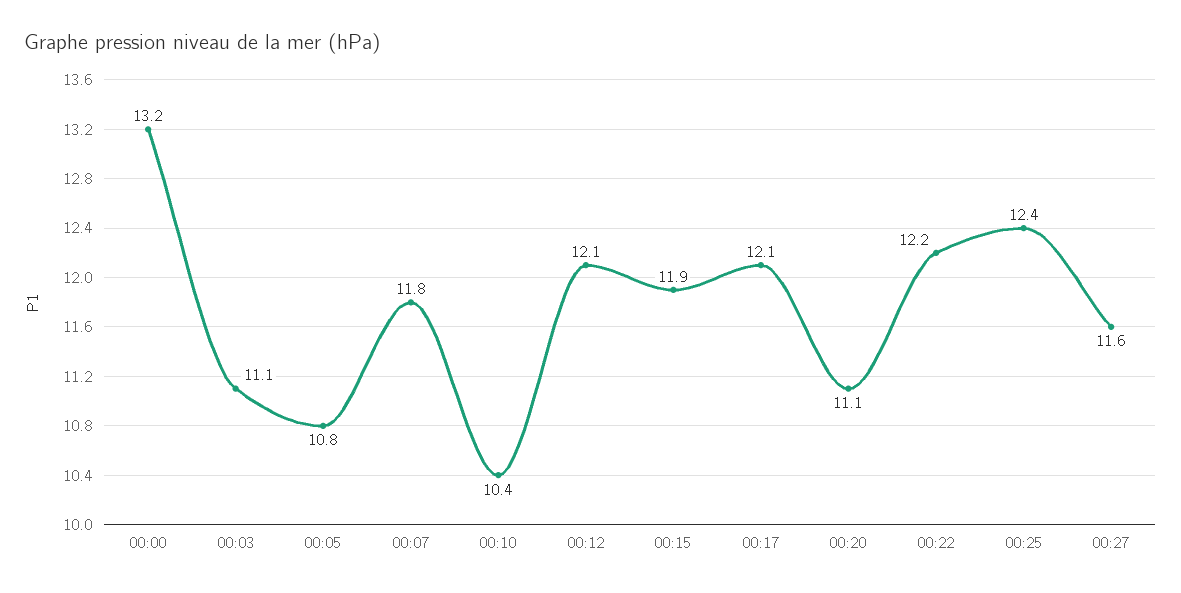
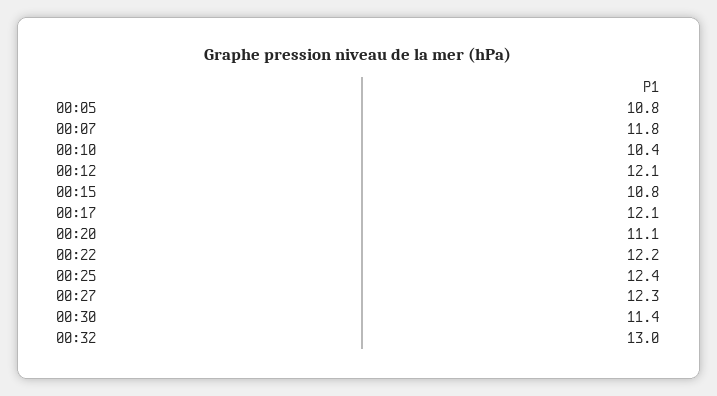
00:00: 13.2 -> none
00:03: 11.1 -> none
00:15: 11.9 -> 10.8
00:27: 11.6 -> 12.3
00:30: none -> 11.4
00:32: none -> 13

